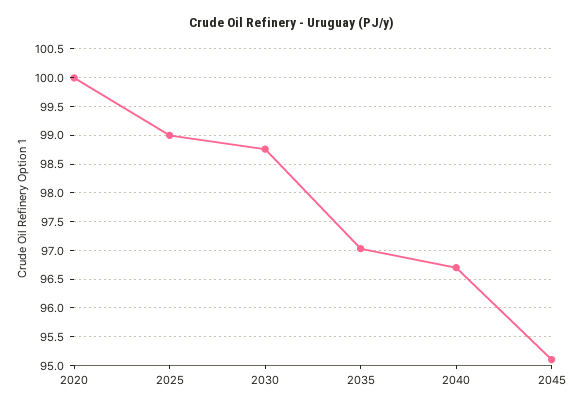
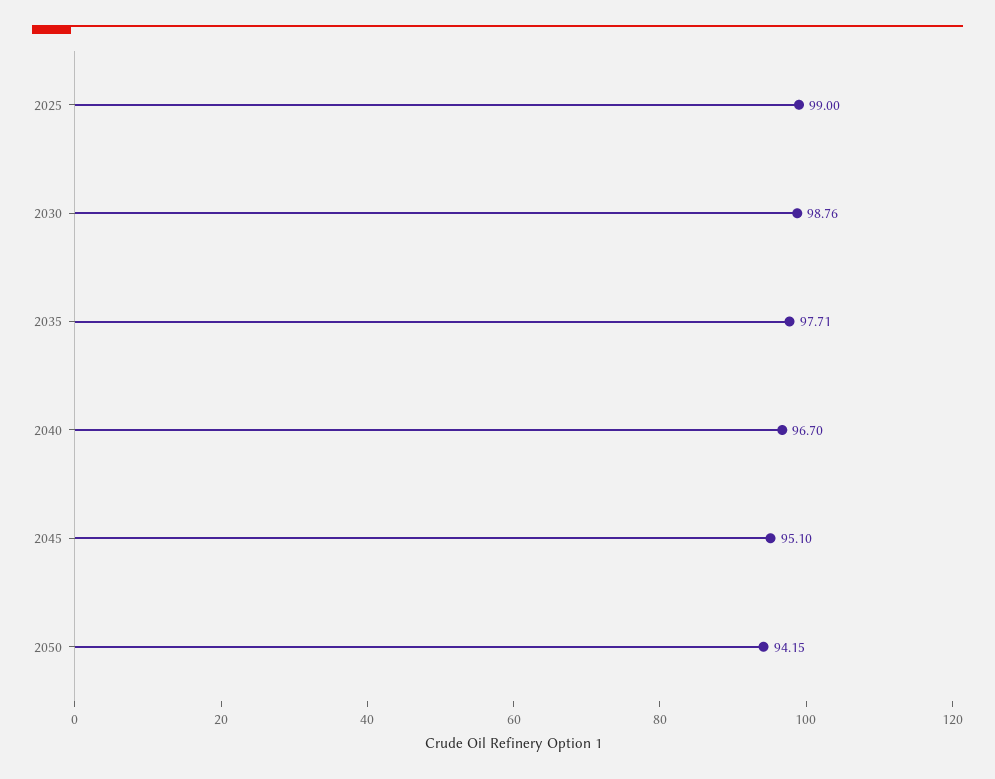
2020: 100 -> none
2035: 97 -> 97.71
2050: none -> 94.15

